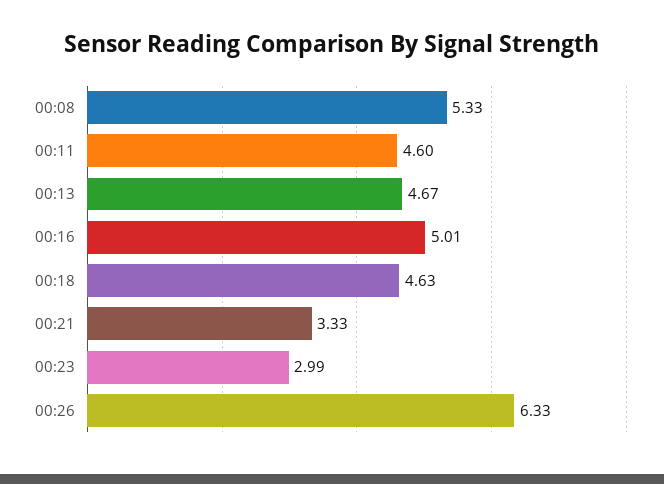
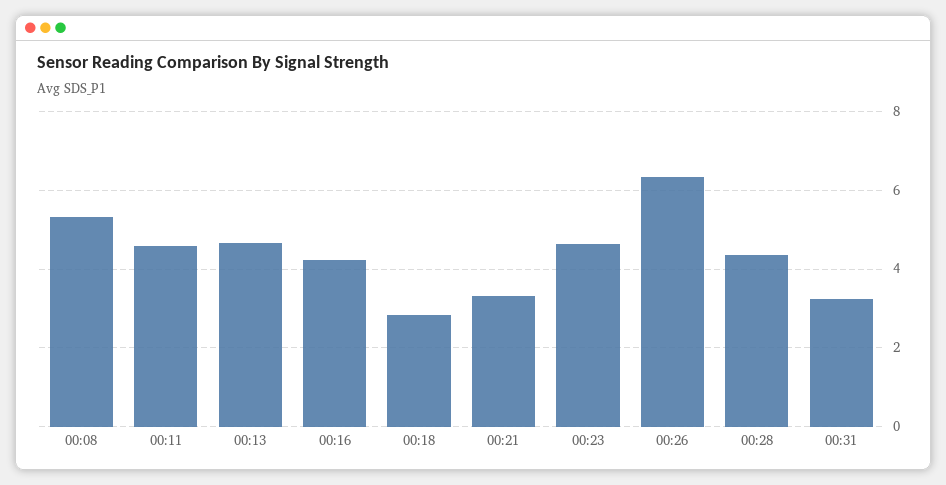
00:16: 5.01 -> 4.2
00:18: 4.63 -> 2.8
00:23: 2.99 -> 4.6
00:28: none -> 4.4
00:31: none -> 3.2

